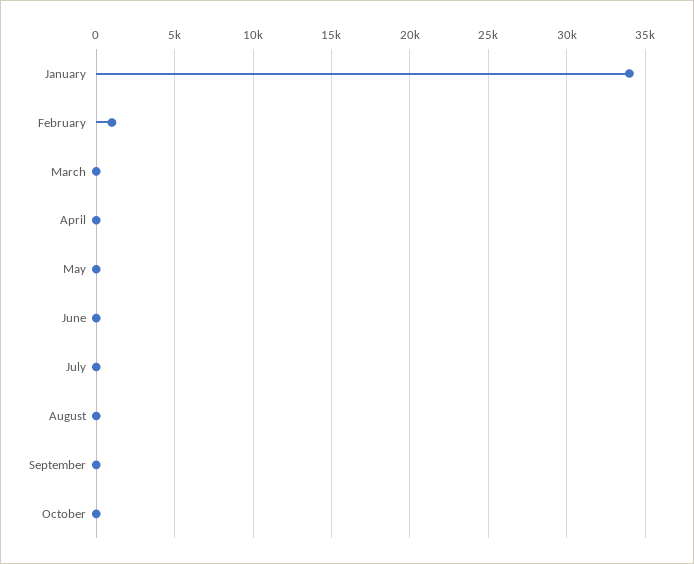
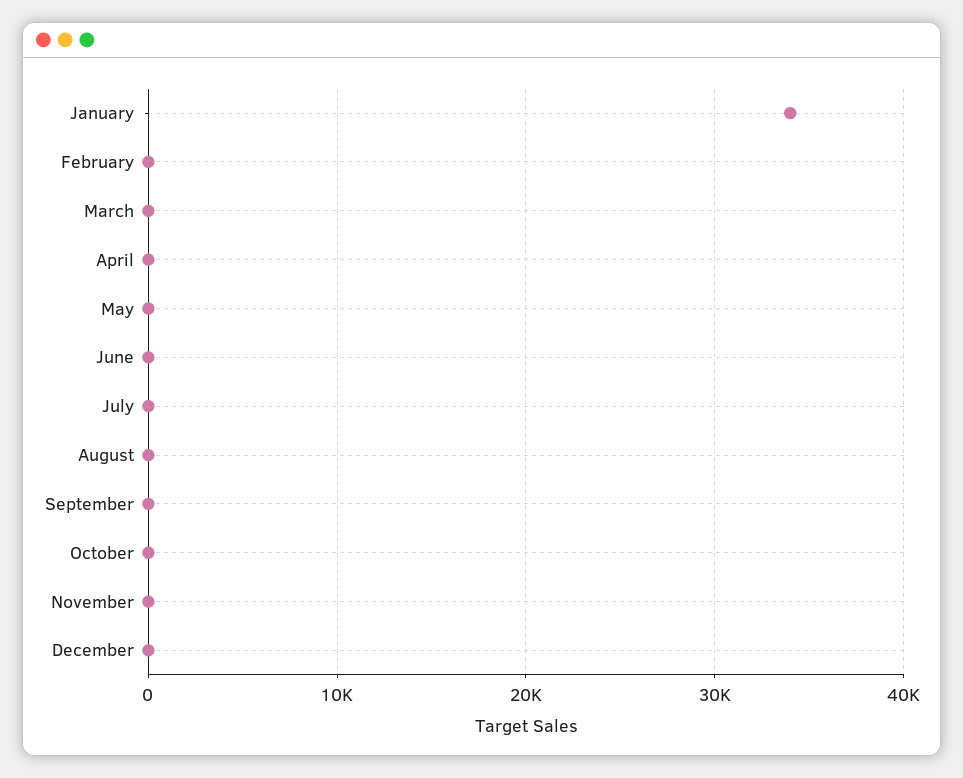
February: 1000 -> 0
November: none -> 0
December: none -> 0

